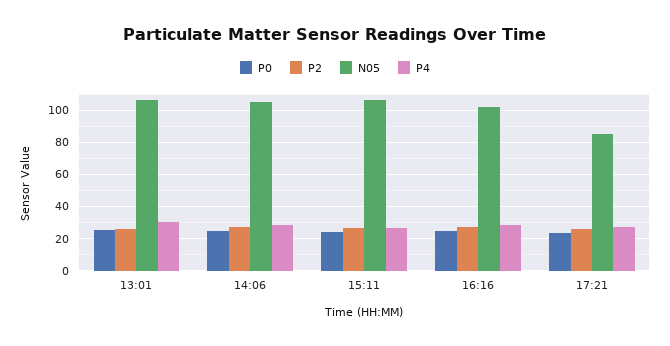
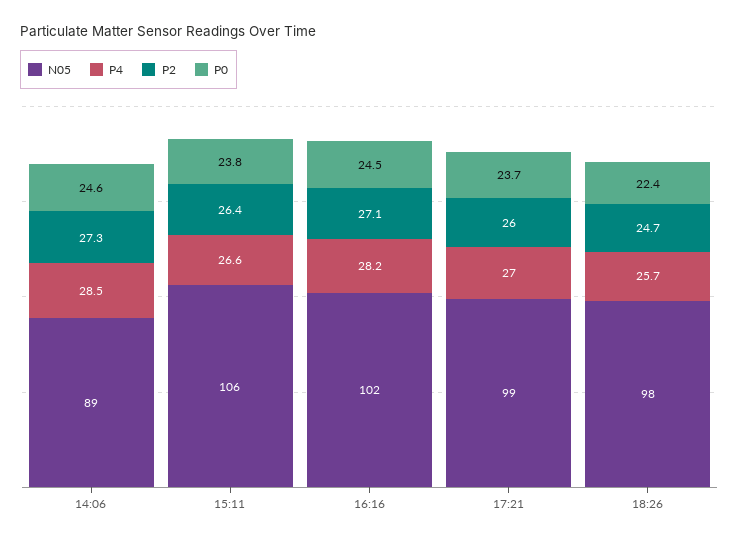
P0, 13:01: 25 -> none
P2, 13:01: 25 -> none
N05, 13:01: 105 -> none
P4, 13:01: 30 -> none
N05, 14:06: 105 -> 89
N05, 17:21: 85 -> 99
N05, 18:26: none -> 98
P4, 18:26: none -> 25.7
P2, 18:26: none -> 24.7
P0, 18:26: none -> 22.4

